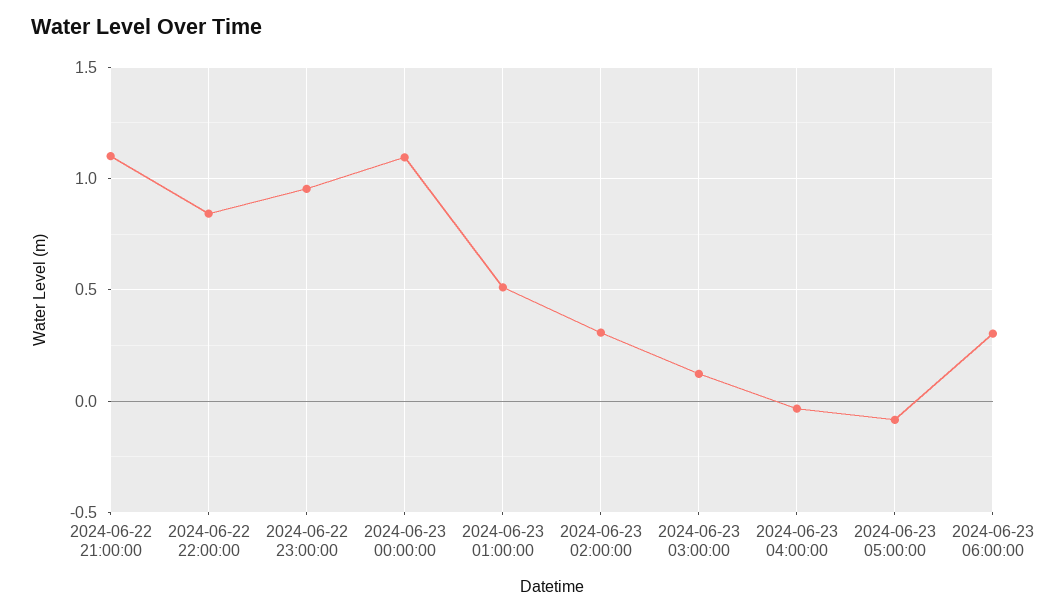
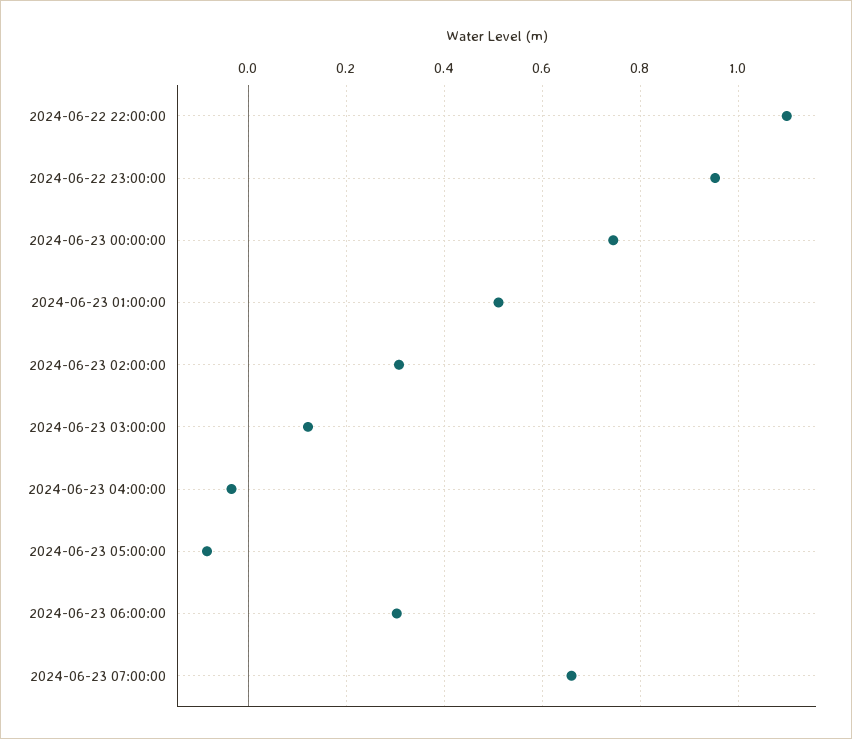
2024-06-22 21:00:00: 1.1 -> none
2024-06-22 22:00:00: 0.85 -> 1.1
2024-06-23 00:00:00: 1.1 -> 0.74
2024-06-23 07:00:00: none -> 0.66

